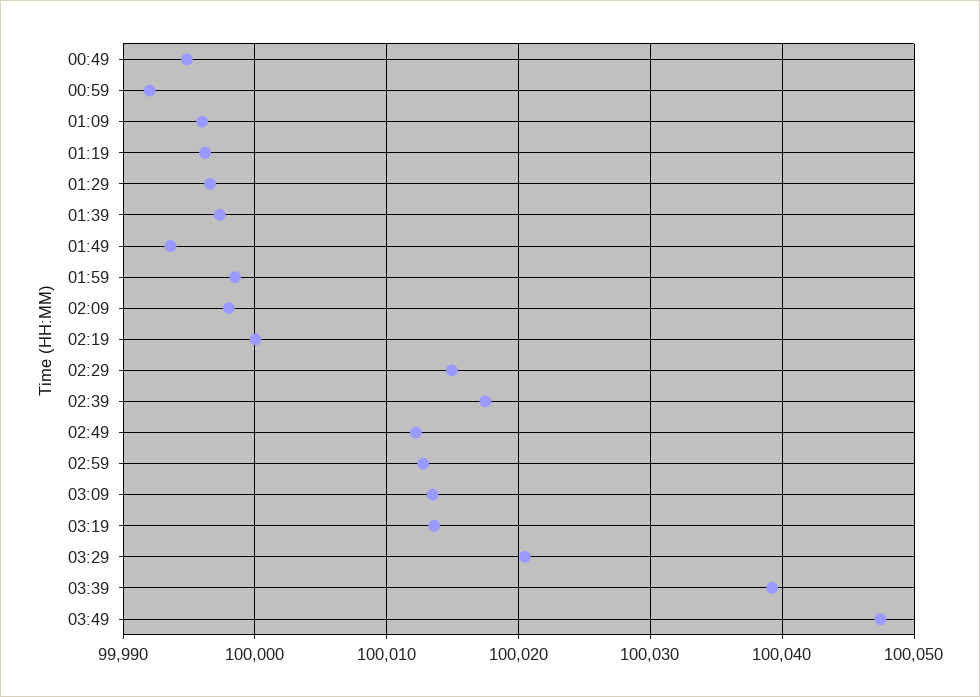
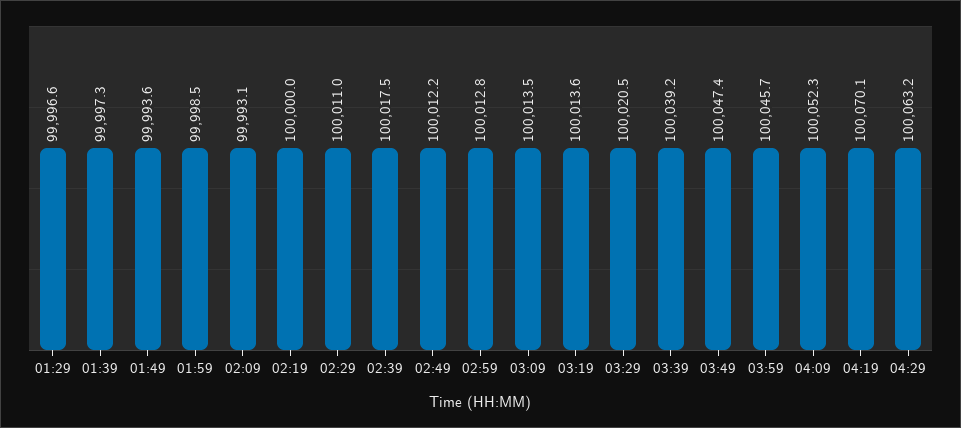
00:49: 99995 -> none
00:59: 99992 -> none
01:09: 99996 -> none
01:19: 99996 -> none
02:09: 99998 -> 99993.1
02:29: 100015 -> 100011
03:59: none -> 100045.7
04:09: none -> 100052.3
04:19: none -> 100070.1
04:29: none -> 100063.2

